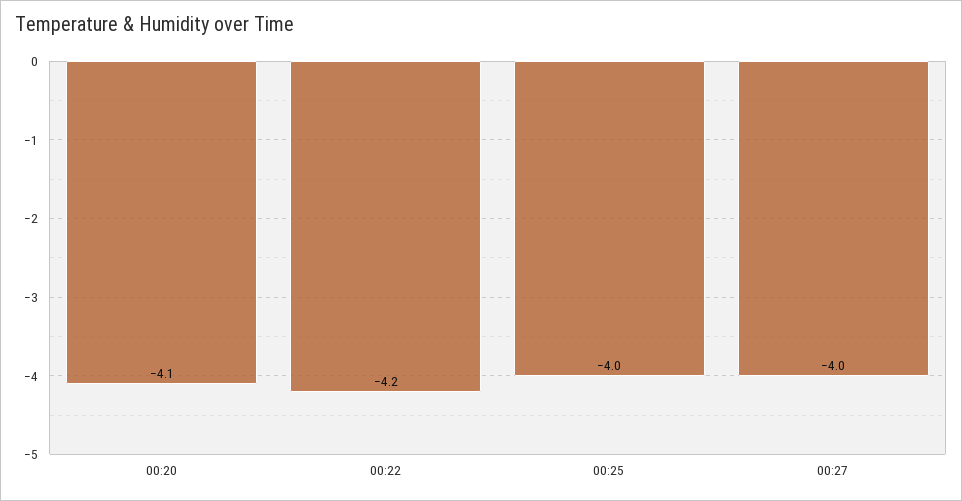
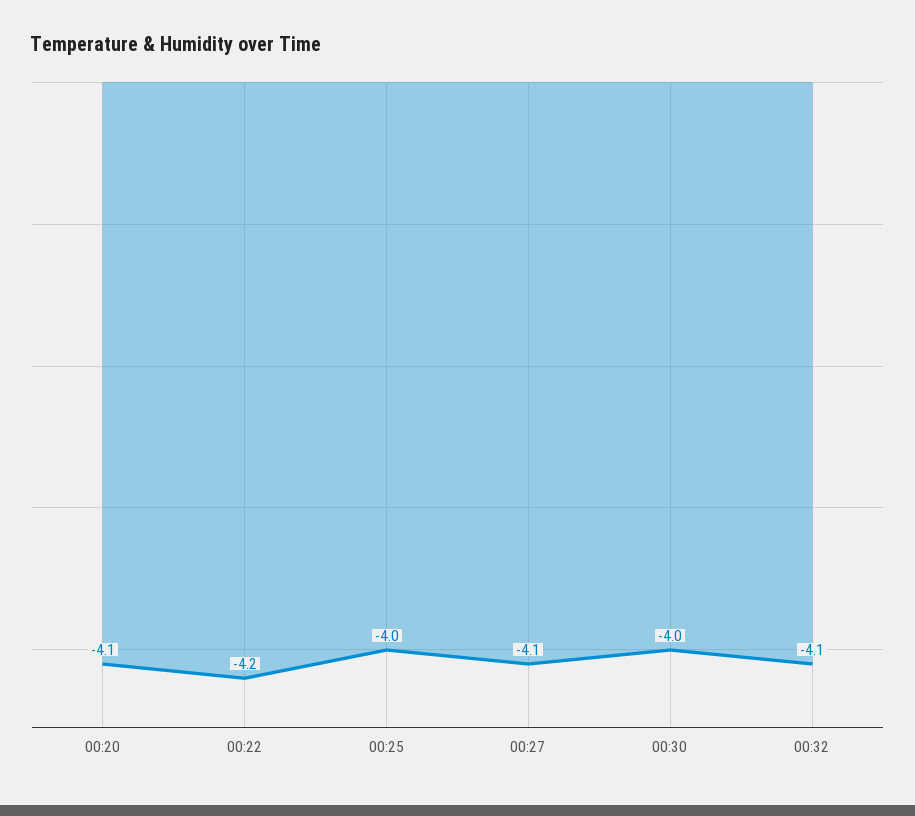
00:27: -4 -> -4.1
00:30: none -> -4
00:32: none -> -4.1

